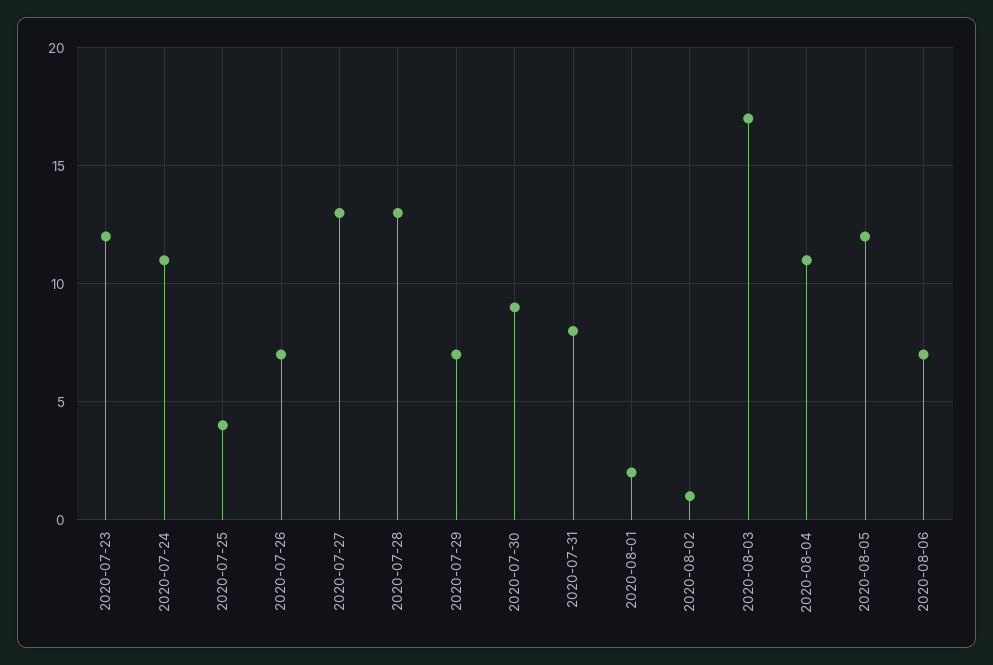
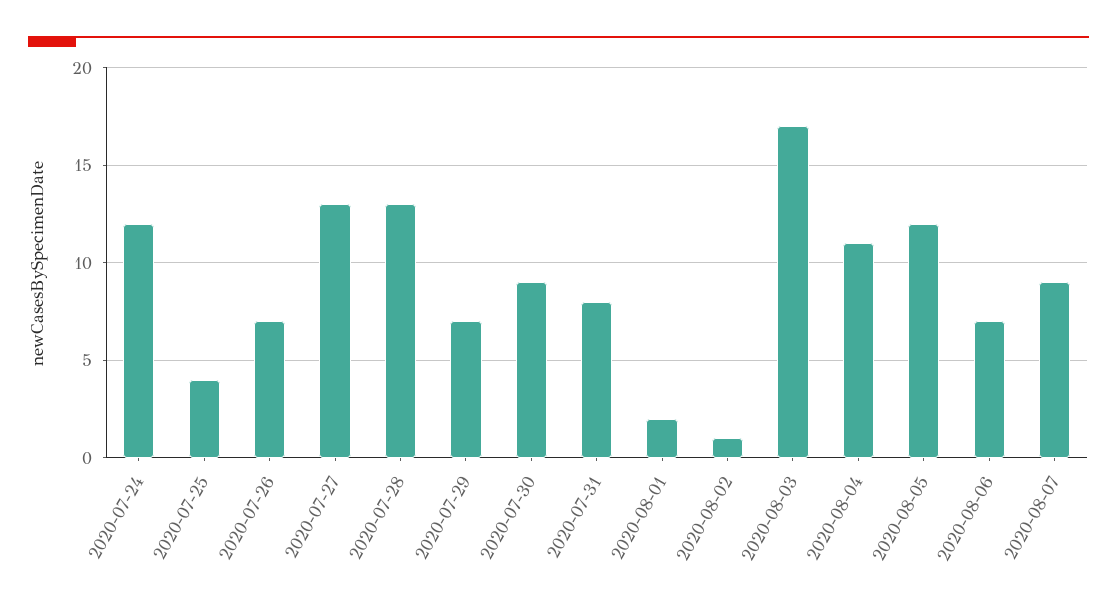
2020-07-23: 12 -> none
2020-07-24: 11 -> 12
2020-08-07: none -> 9

